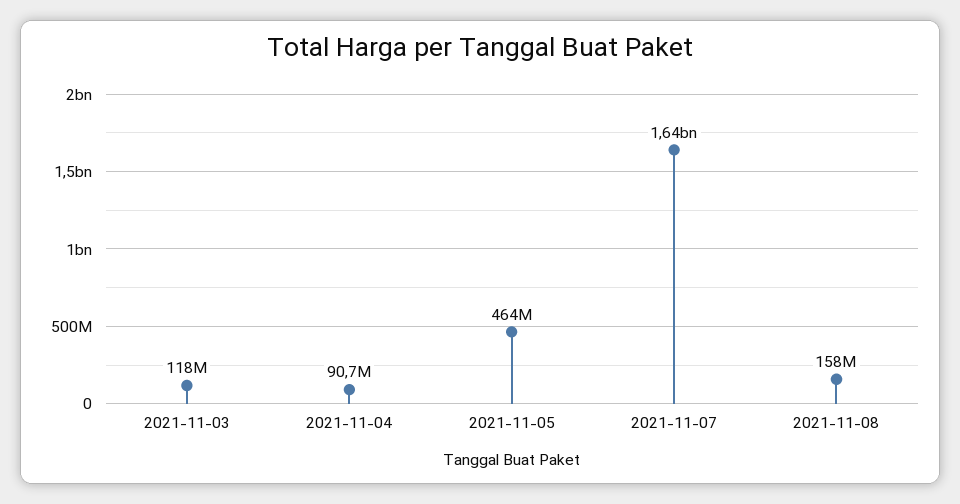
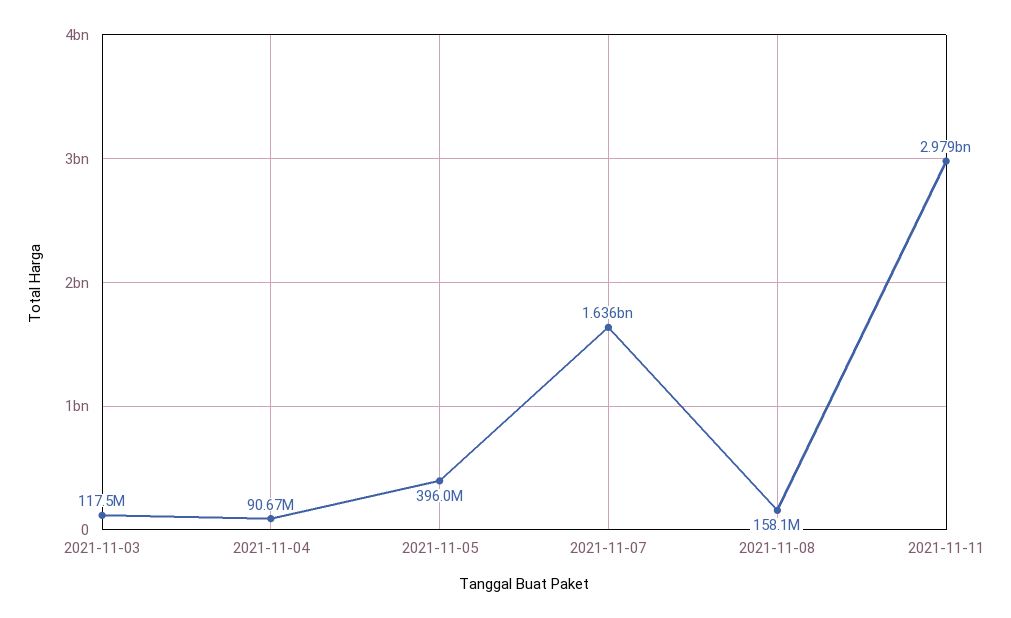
2021-11-05: 464000000 -> 396000000
2021-11-11: none -> 2979000000

